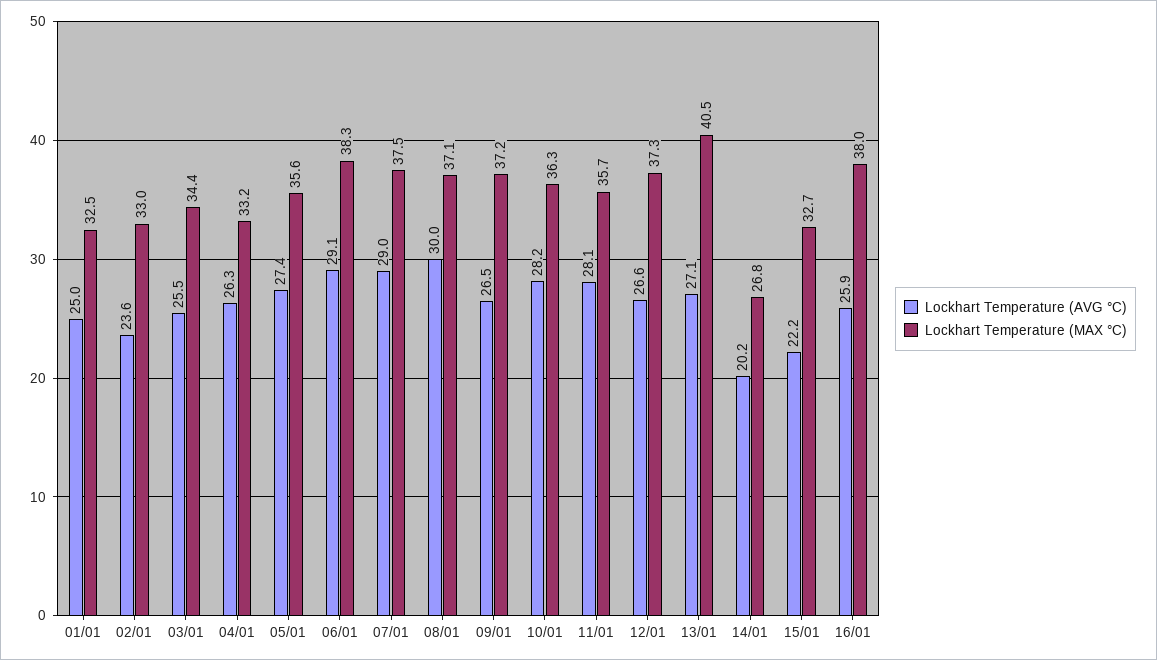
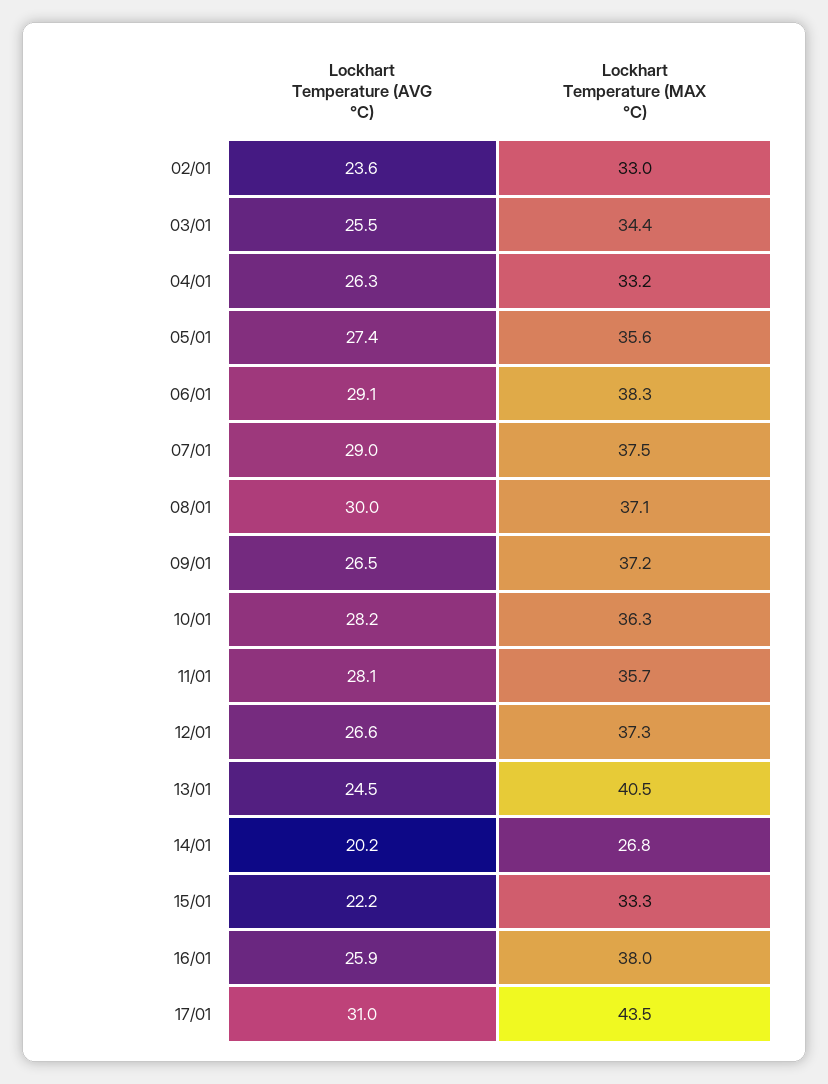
Lockhart Temperature (AVG °C), 01/01: 25 -> none
Lockhart Temperature (MAX °C), 01/01: 32.5 -> none
Lockhart Temperature (AVG °C), 13/01: 27.1 -> 24.5
Lockhart Temperature (MAX °C), 15/01: 32.7 -> 33.3
Lockhart Temperature (AVG °C), 17/01: none -> 31
Lockhart Temperature (MAX °C), 17/01: none -> 43.5

